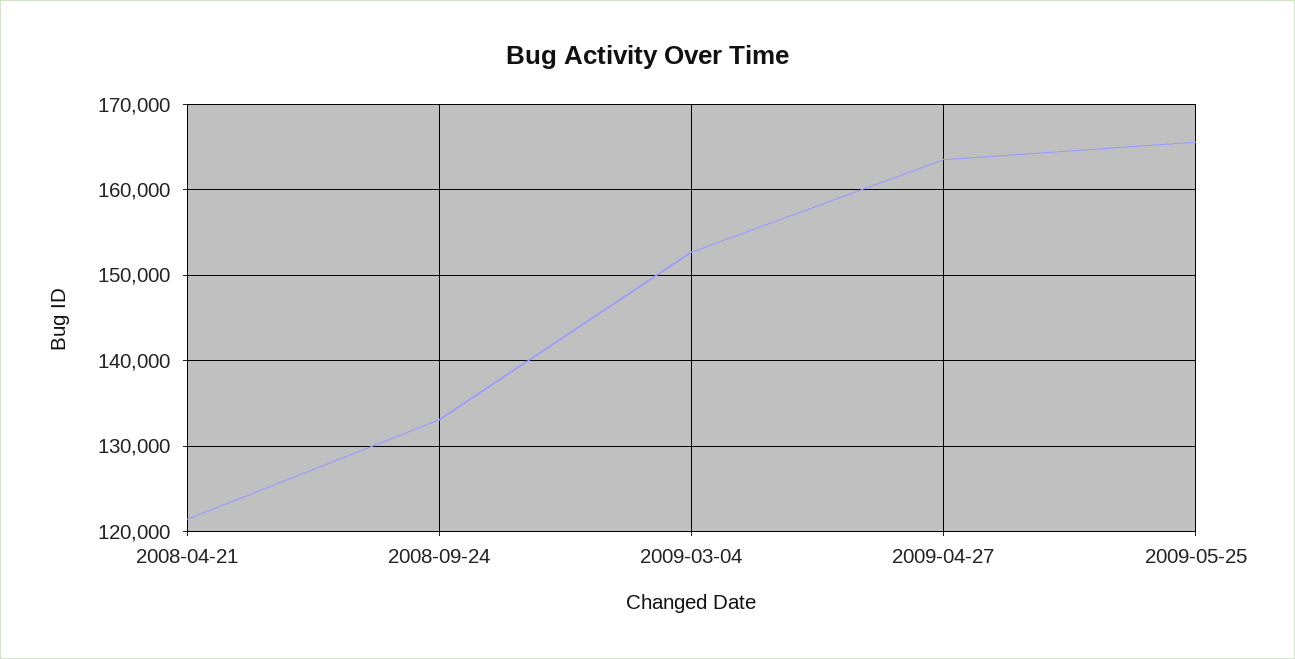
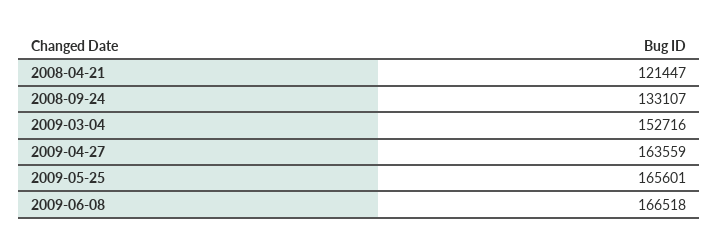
2009-06-08: none -> 166518

